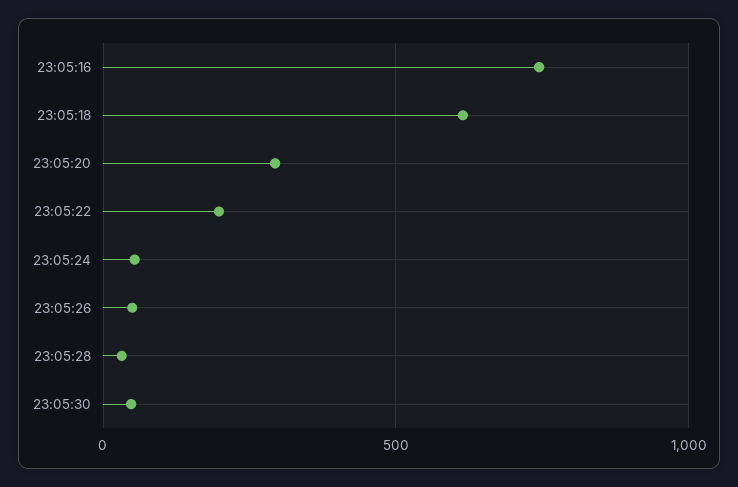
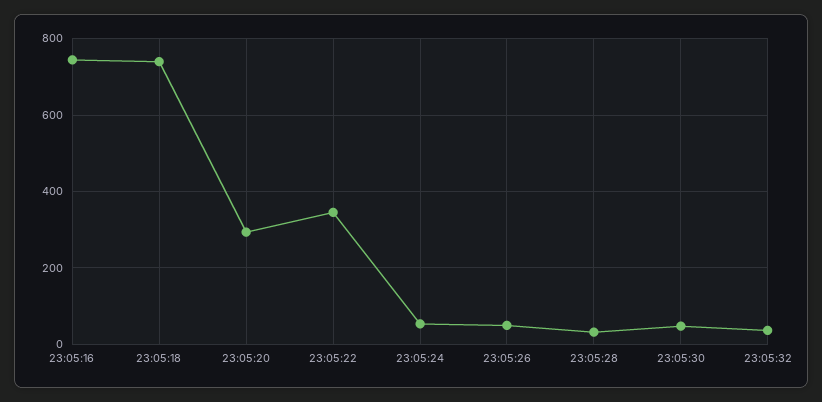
23:05:18: 600 -> 740
23:05:22: 200 -> 340
23:05:32: none -> 40

